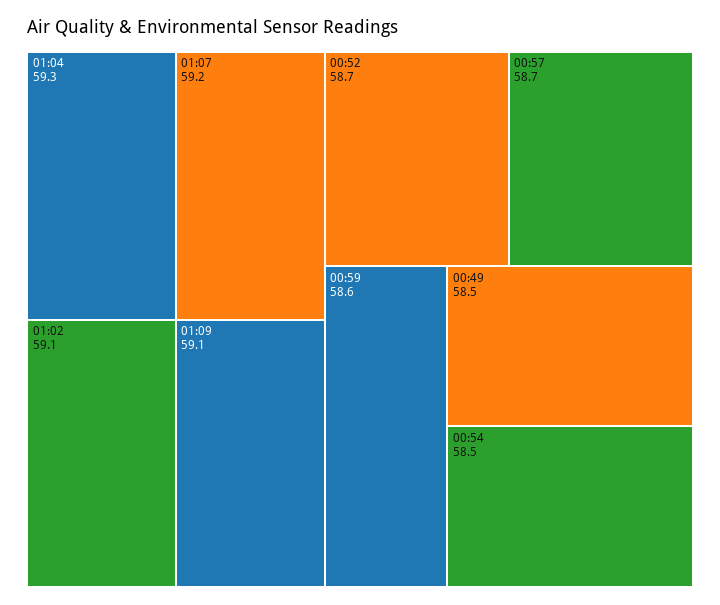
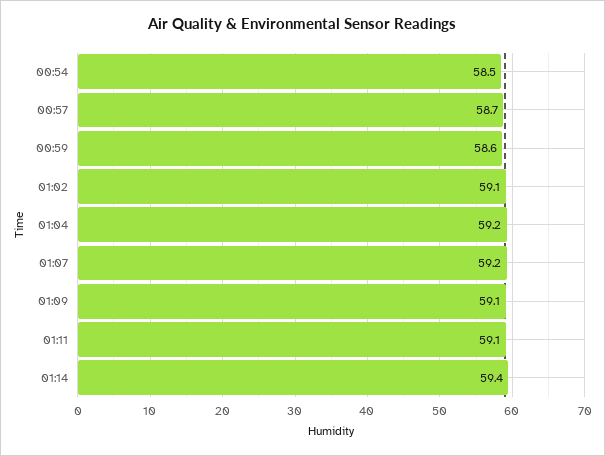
01:04: 59.3 -> 59.2
00:52: 58.7 -> none
00:49: 58.5 -> none
01:11: none -> 59.1
01:14: none -> 59.4

